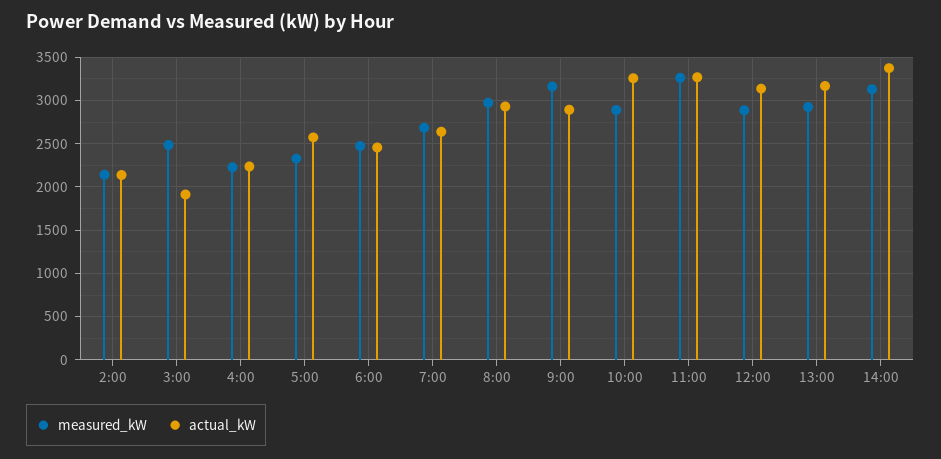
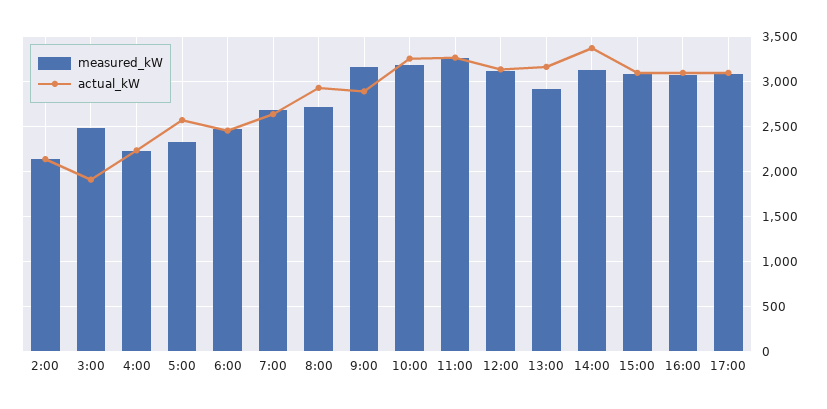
measured_kW, 8:00: 3000 -> 2700
measured_kW, 10:00: 2900 -> 3200
measured_kW, 12:00: 2900 -> 3100
measured_kW, 15:00: none -> 3100
actual_kW, 15:00: none -> 3100
measured_kW, 16:00: none -> 3100
actual_kW, 16:00: none -> 3100
measured_kW, 17:00: none -> 3100
actual_kW, 17:00: none -> 3100

